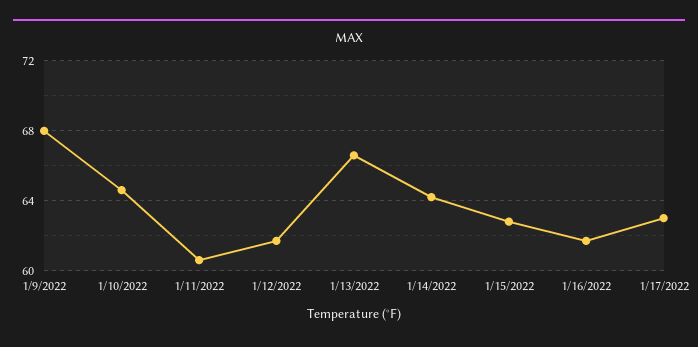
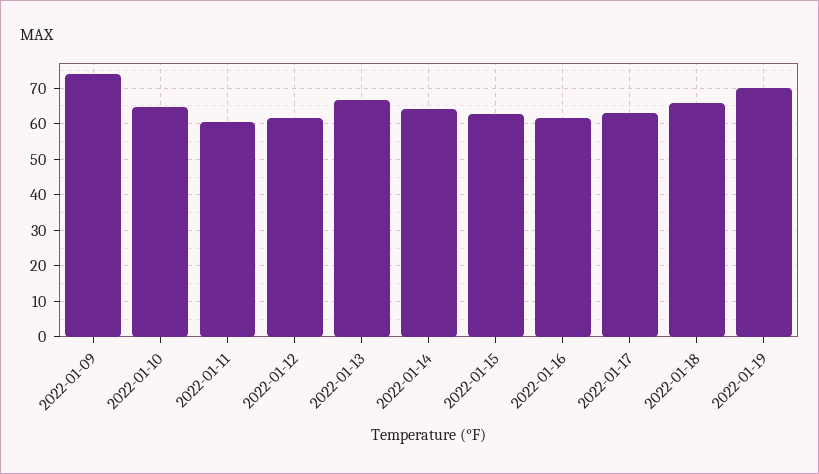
1/9/2022: 68 -> 74
2022-01-18: none -> 66
2022-01-19: none -> 70

